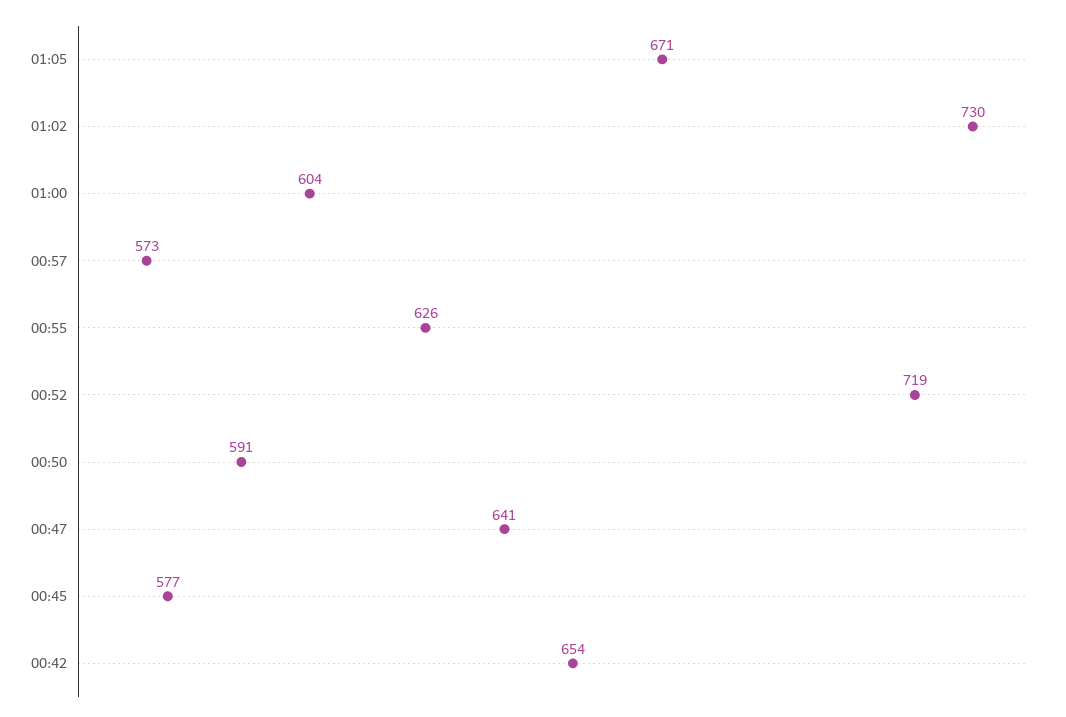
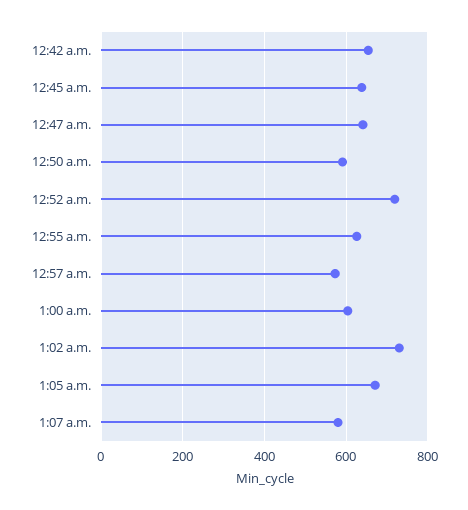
00:45: 577 -> 640
1:07 a.m.: none -> 580

